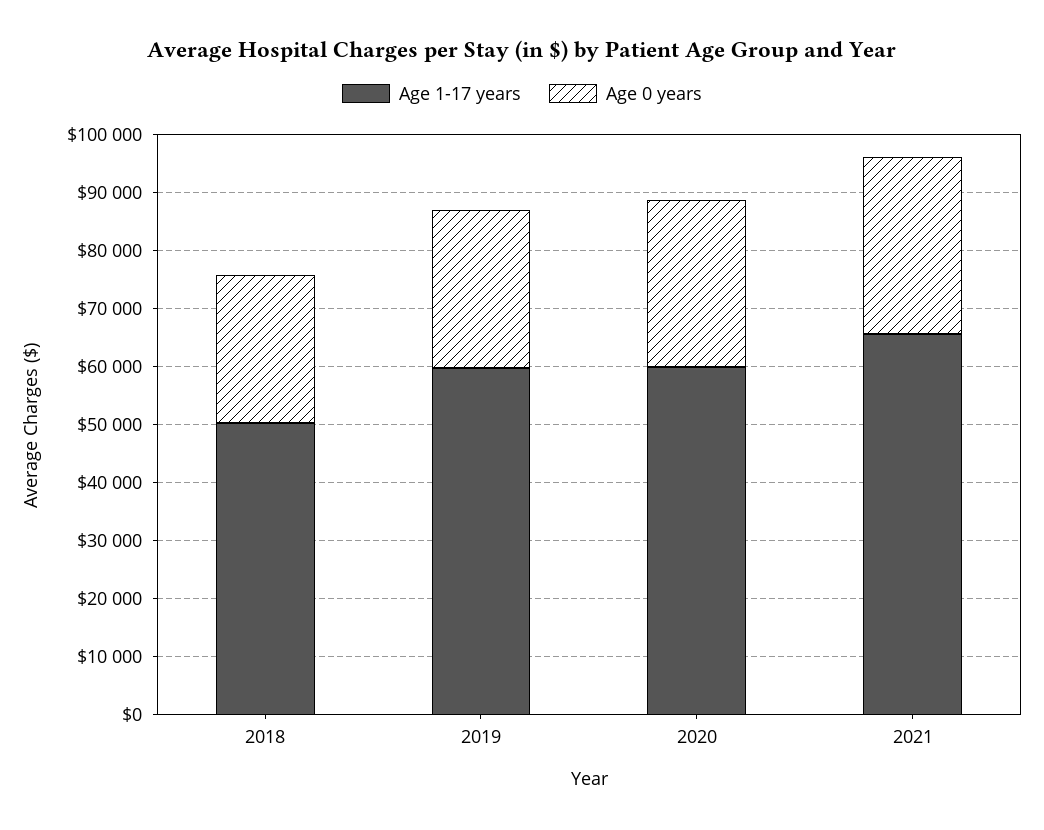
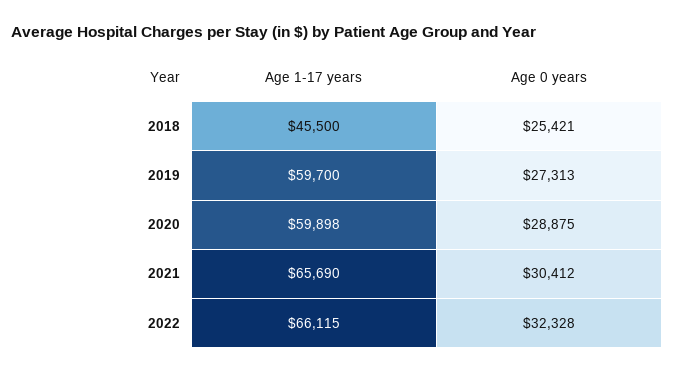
Age 1-17 years, 2018: 50000 -> 45500
Age 1-17 years, 2022: none -> 66115
Age 0 years, 2022: none -> 32328

